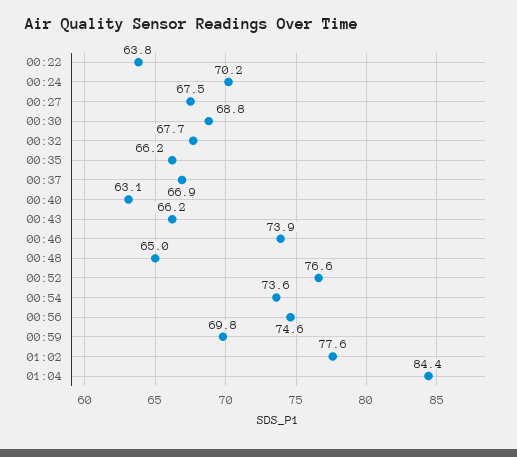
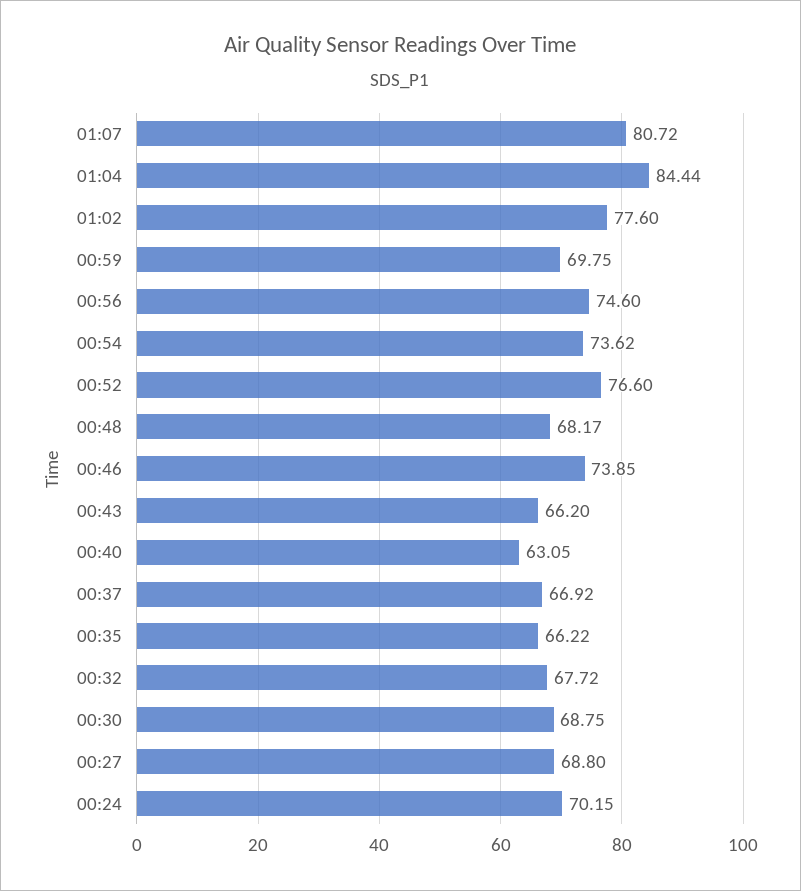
00:22: 63.8 -> none
00:27: 67.5 -> 68.8
00:48: 65 -> 68.17
01:07: none -> 80.72

